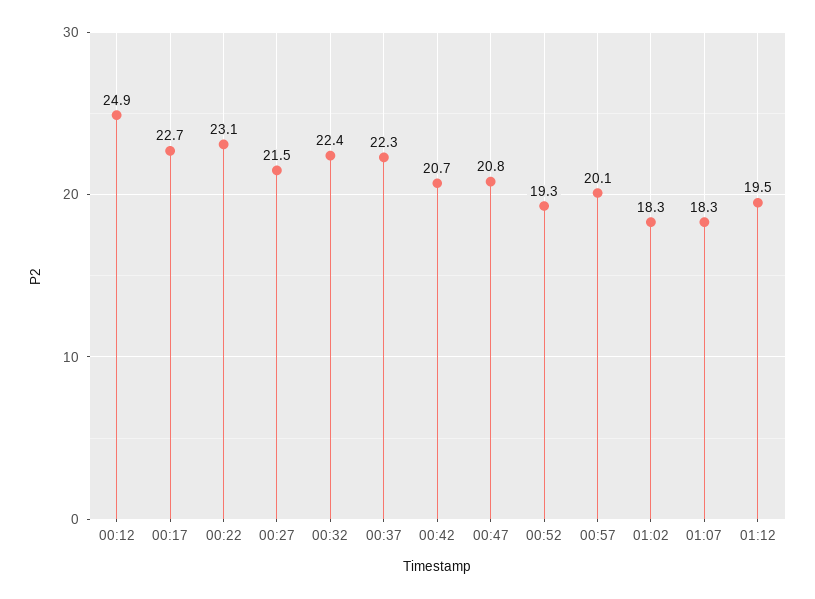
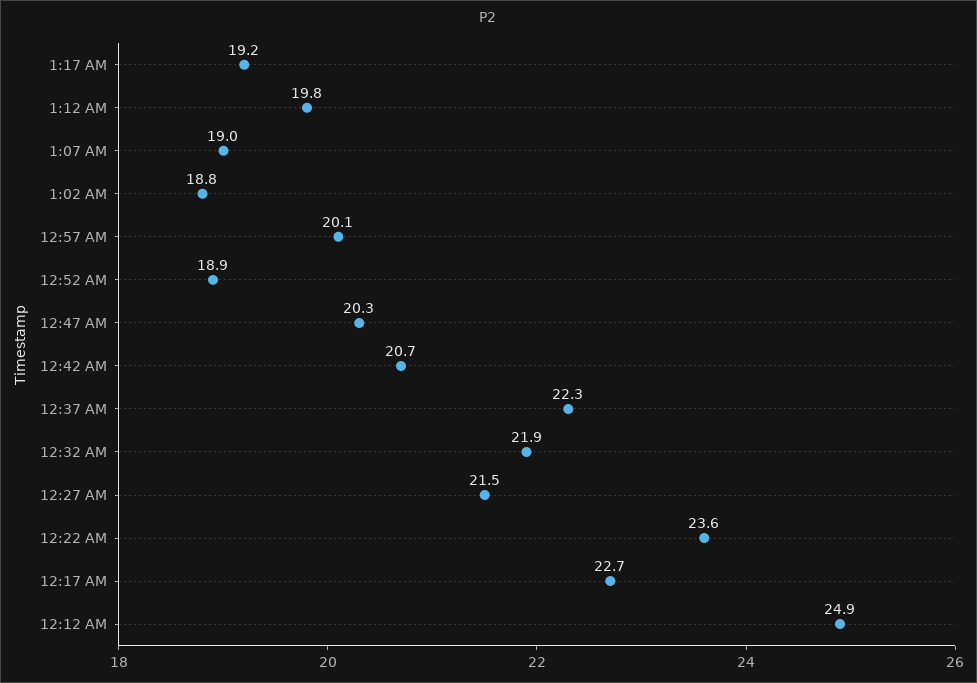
00:22: 23.1 -> 23.6
00:32: 22.4 -> 21.9
00:47: 20.8 -> 20.3
00:52: 19.3 -> 18.9
01:02: 18.3 -> 18.8
01:07: 18.3 -> 19
01:12: 19.5 -> 19.8
1:17 AM: none -> 19.2

